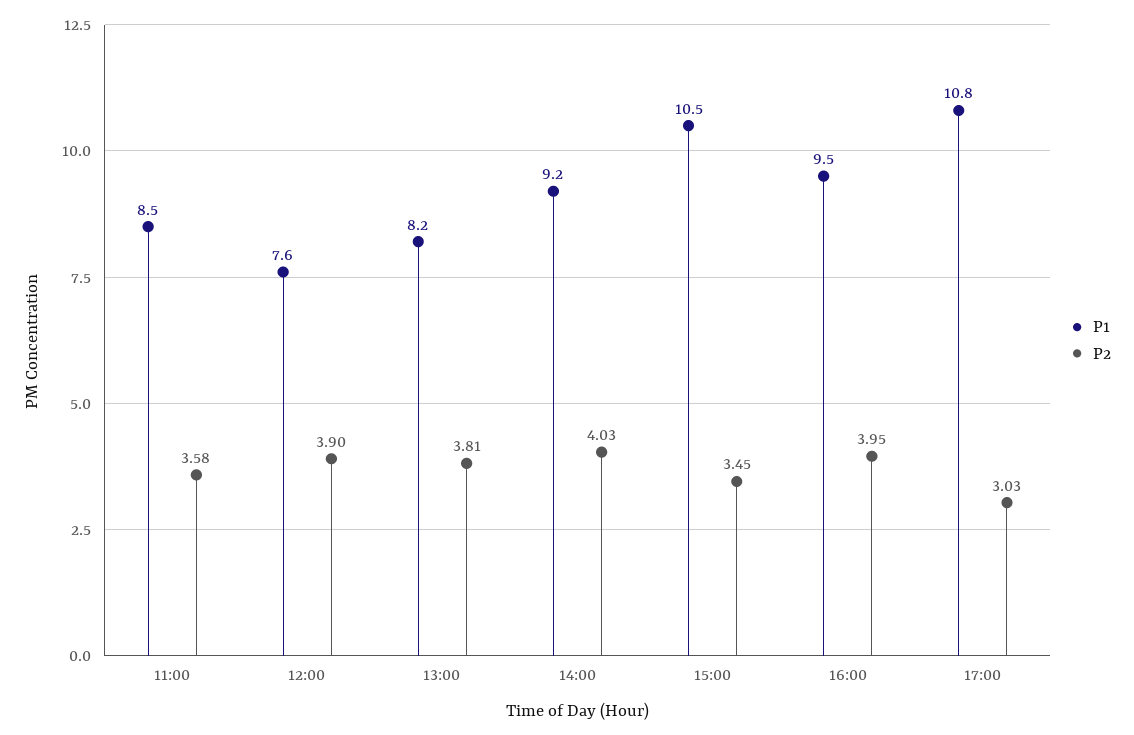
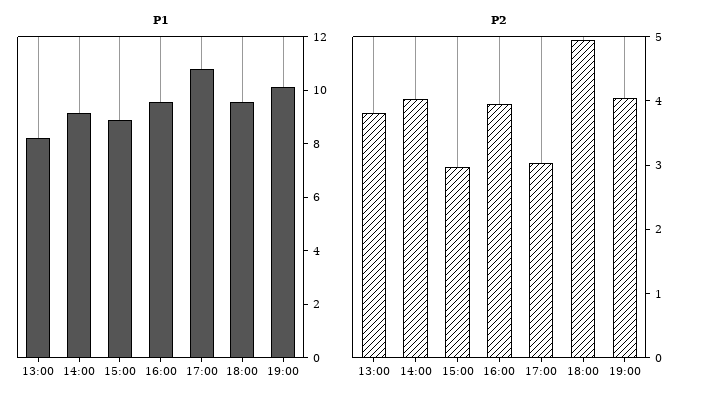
P1, 11:00: 8.5 -> none
P2, 11:00: 3.58 -> none
P1, 12:00: 7.6 -> none
P2, 12:00: 3.9 -> none
P1, 15:00: 10.5 -> 9
P2, 15:00: 3.45 -> 3
P1, 18:00: none -> 9.5
P1, 19:00: none -> 10
P2, 18:00: none -> 5
P2, 19:00: none -> 4

